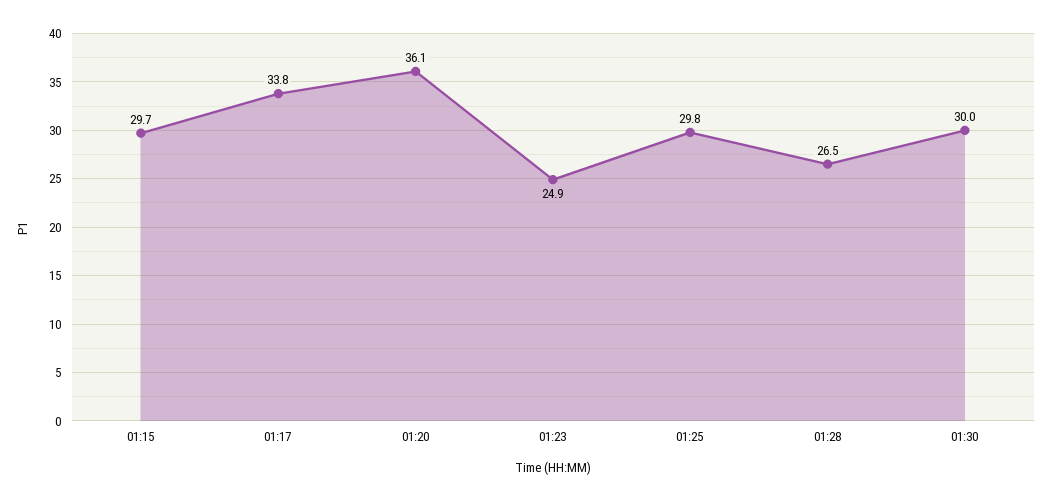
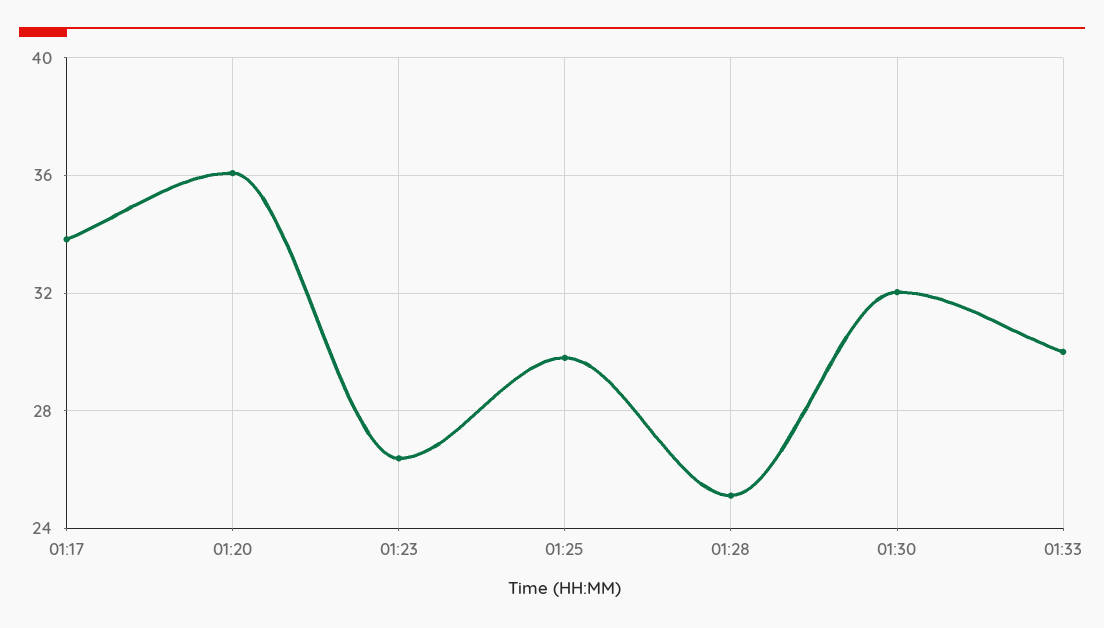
01:15: 29.7 -> none
01:23: 24.9 -> 26.5
01:28: 26.5 -> 25
01:30: 30 -> 32
01:33: none -> 30

